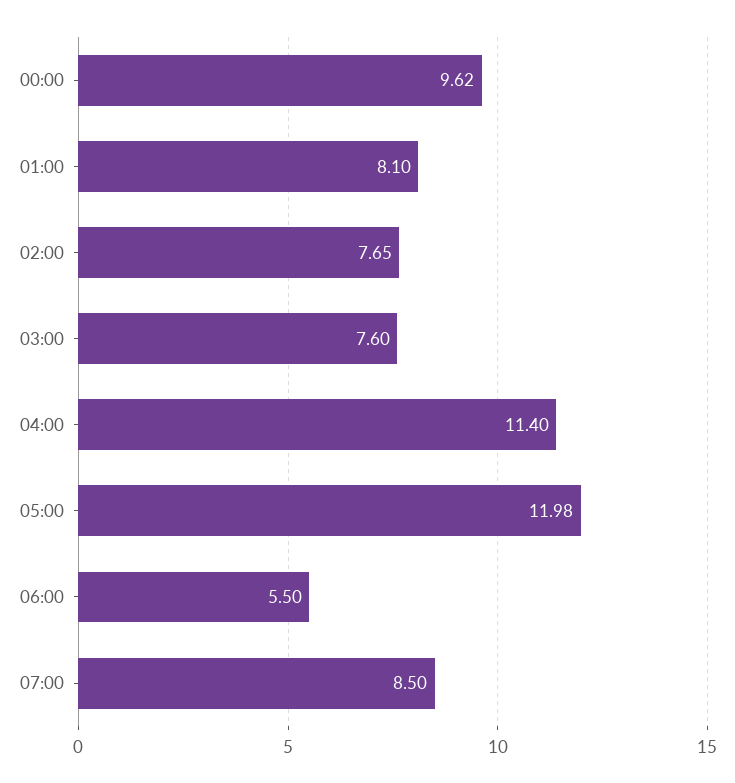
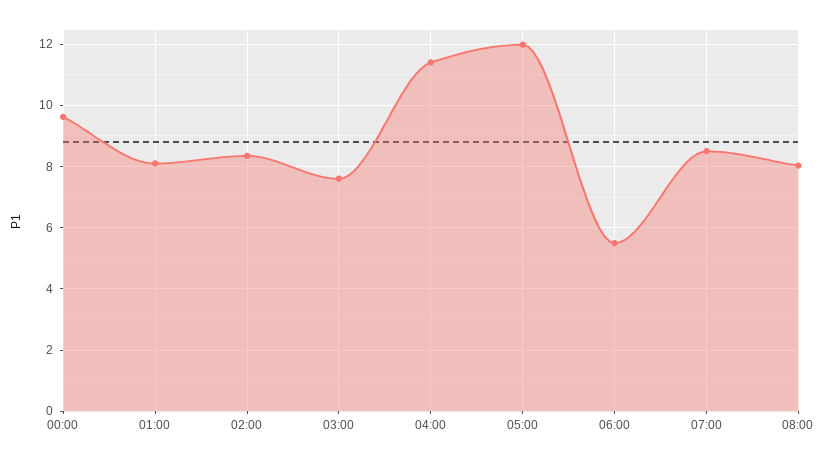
02:00: 7.65 -> 8.4
08:00: none -> 8

